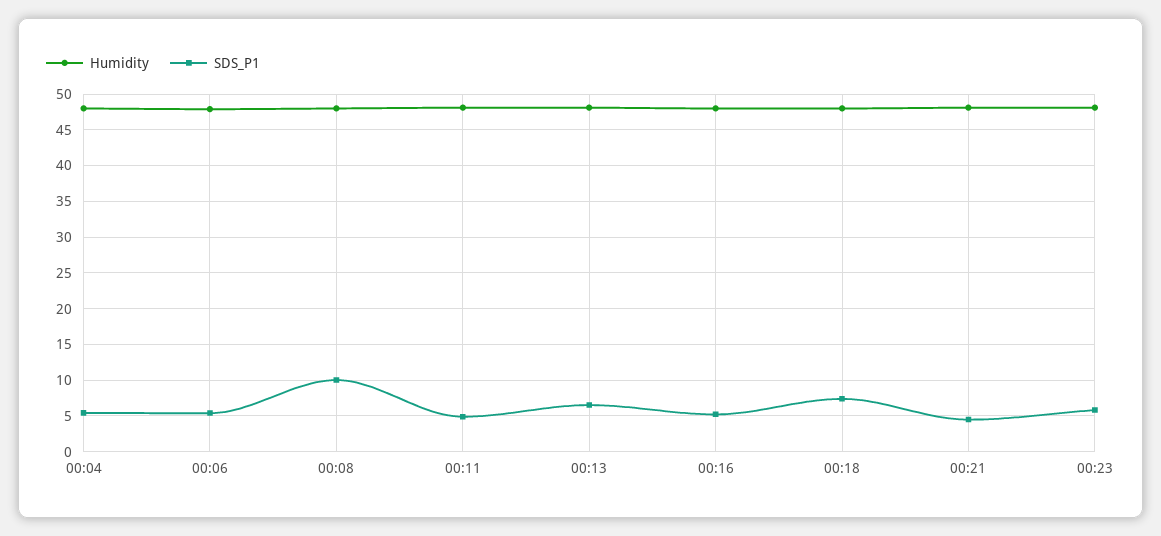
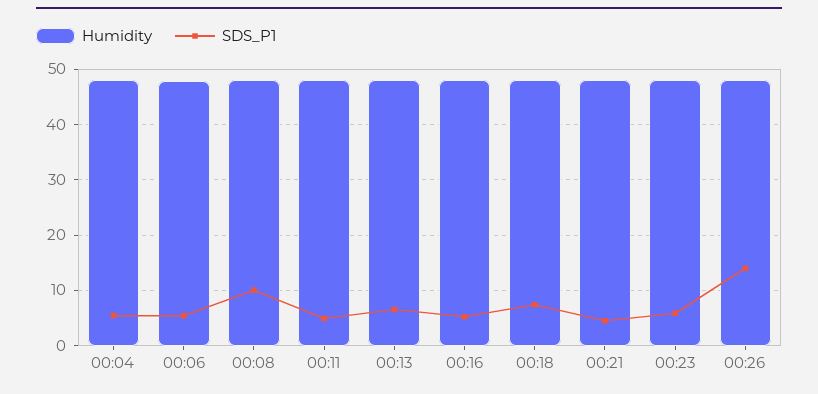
Humidity, 00:26: none -> 48
SDS_P1, 00:26: none -> 14

